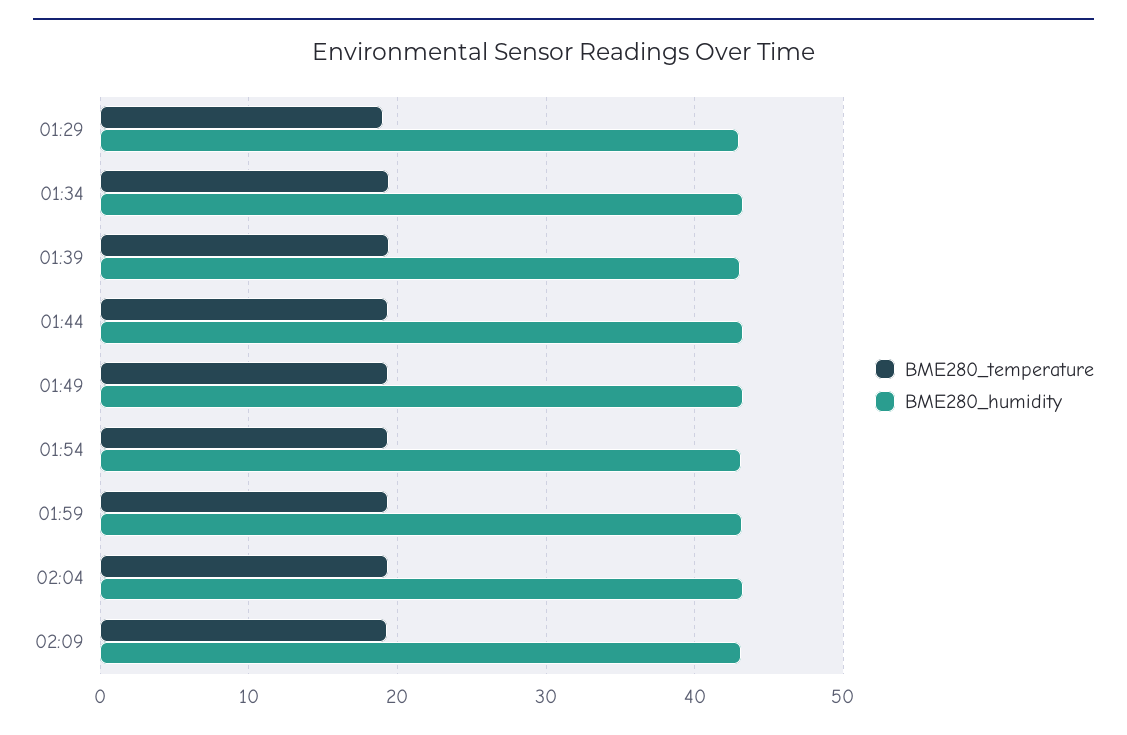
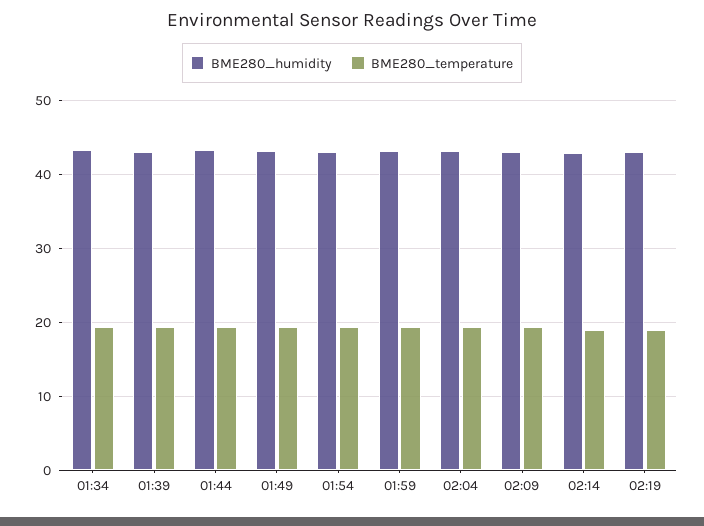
BME280_temperature, 01:29: 19 -> none
BME280_humidity, 01:29: 43 -> none
BME280_humidity, 02:14: none -> 43
BME280_temperature, 02:14: none -> 19
BME280_humidity, 02:19: none -> 43
BME280_temperature, 02:19: none -> 19

